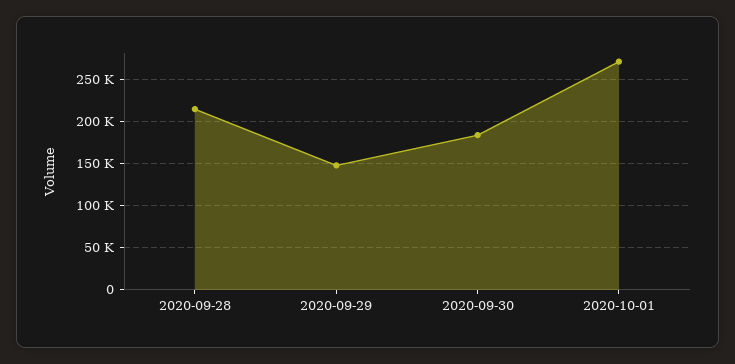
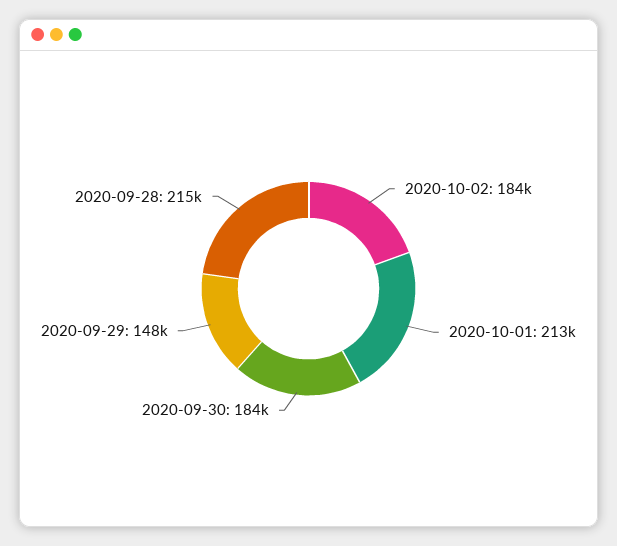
2020-10-01: 270000 -> 213000
2020-10-02: none -> 184000

